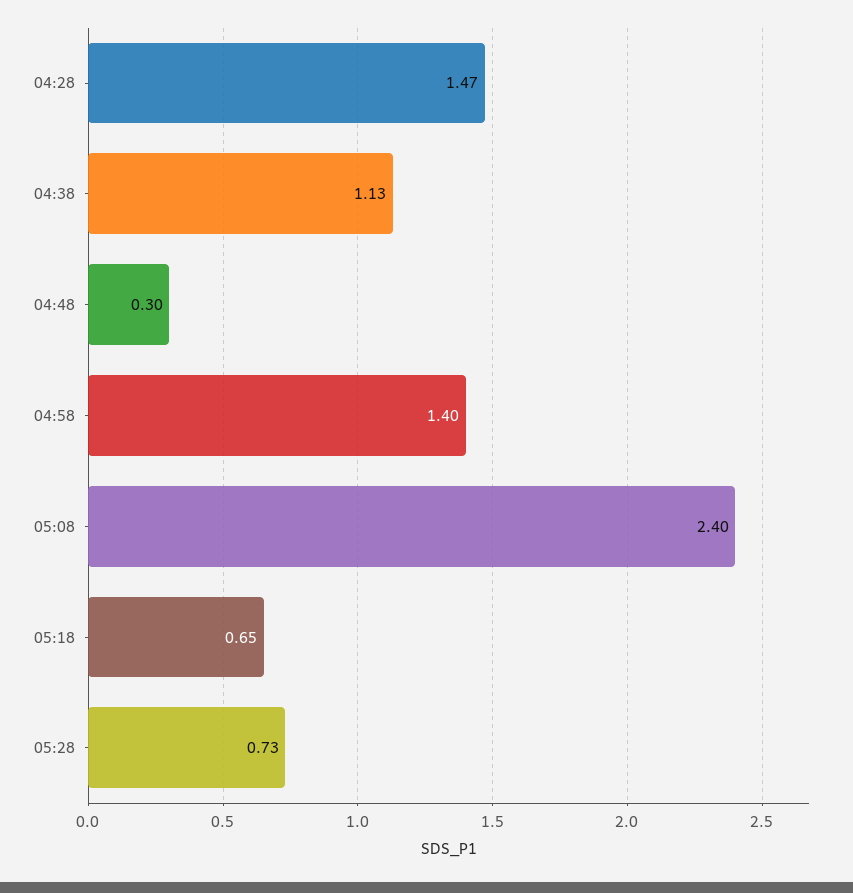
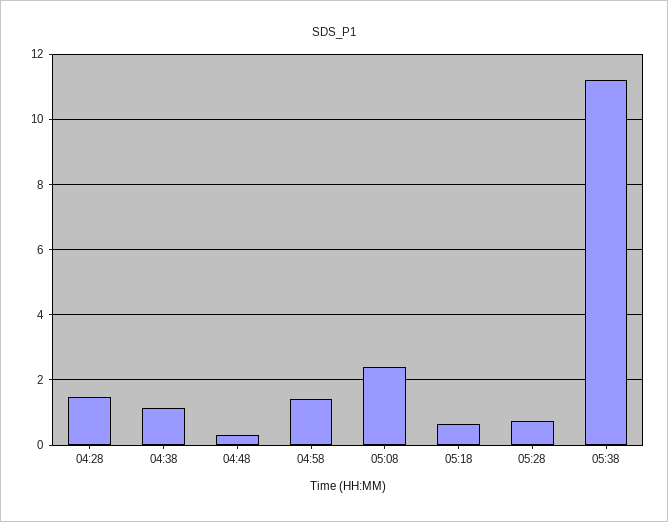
05:38: none -> 11.2

